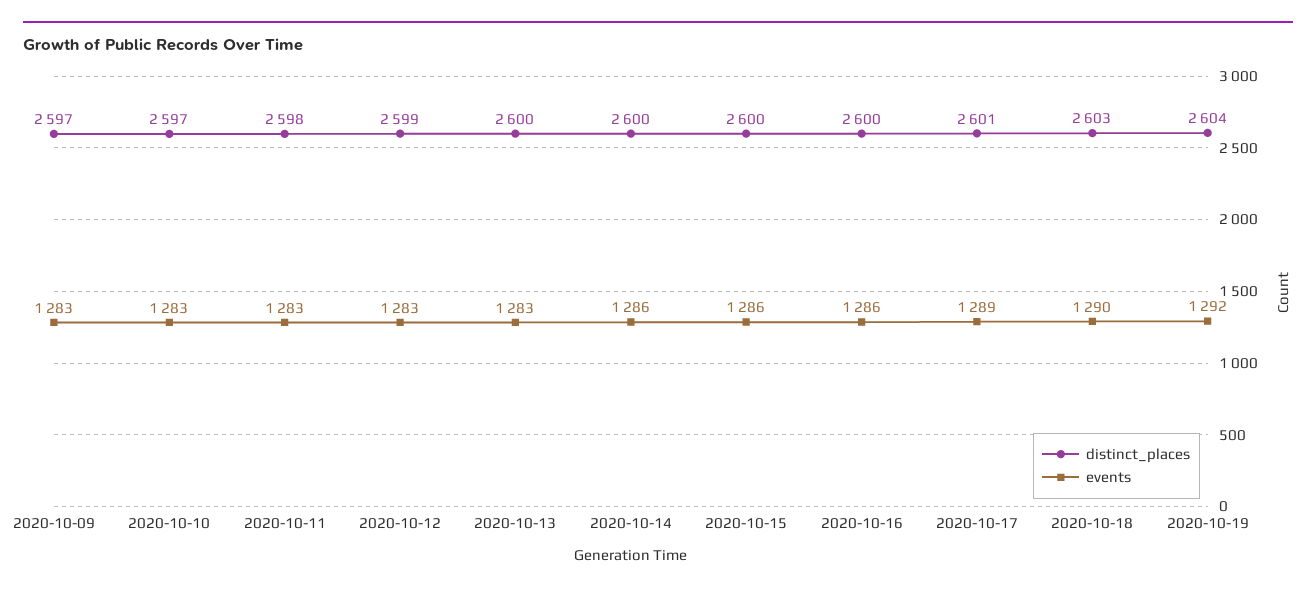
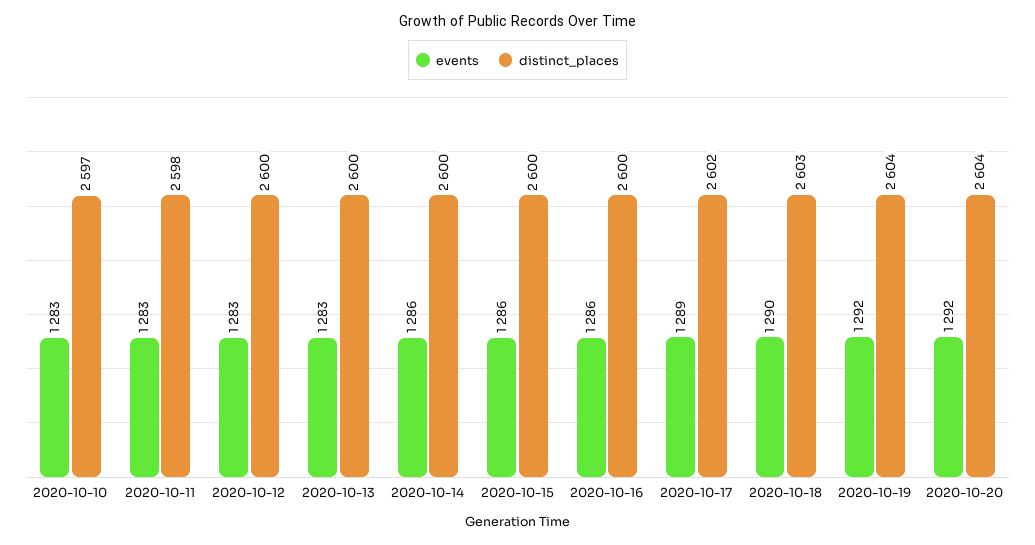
distinct_places, 2020-10-09: 2597 -> none
events, 2020-10-09: 1283 -> none
distinct_places, 2020-10-12: 2599 -> 2600
distinct_places, 2020-10-17: 2601 -> 2602
events, 2020-10-20: none -> 1292
distinct_places, 2020-10-20: none -> 2604

